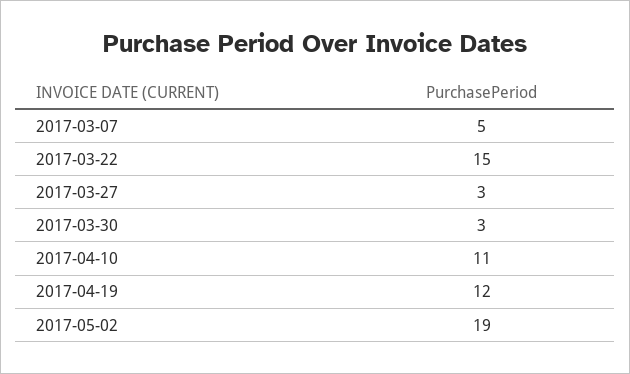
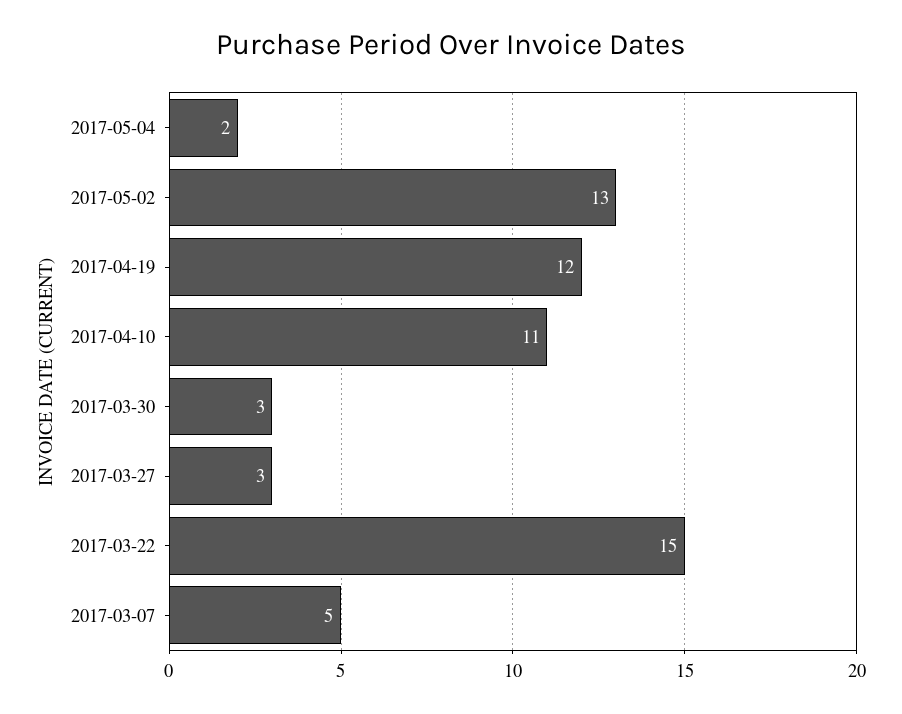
2017-05-02: 19 -> 13
2017-05-04: none -> 2

